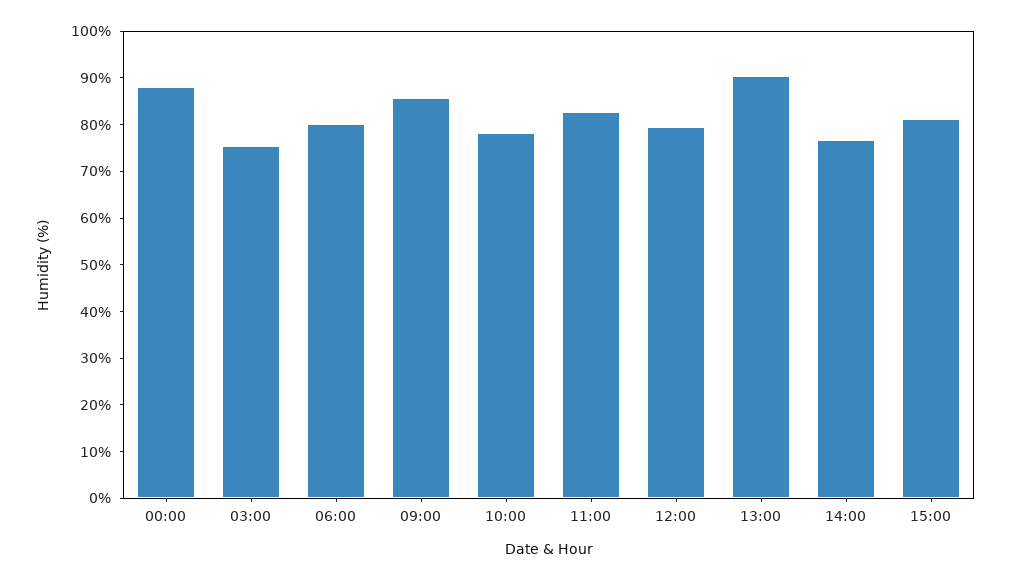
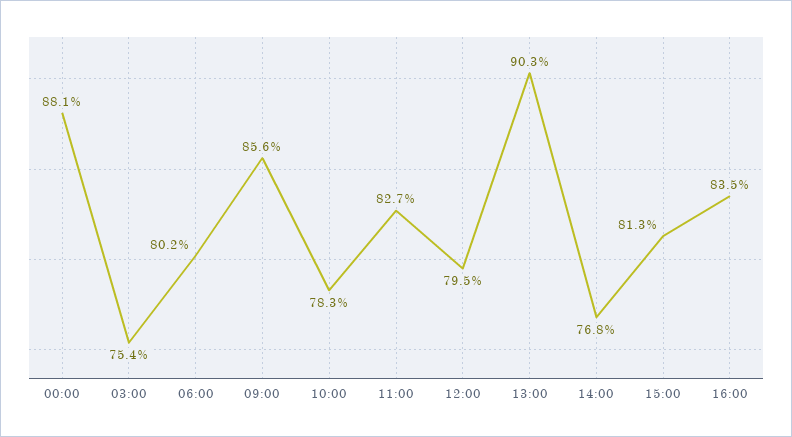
16:00: none -> 83.5

